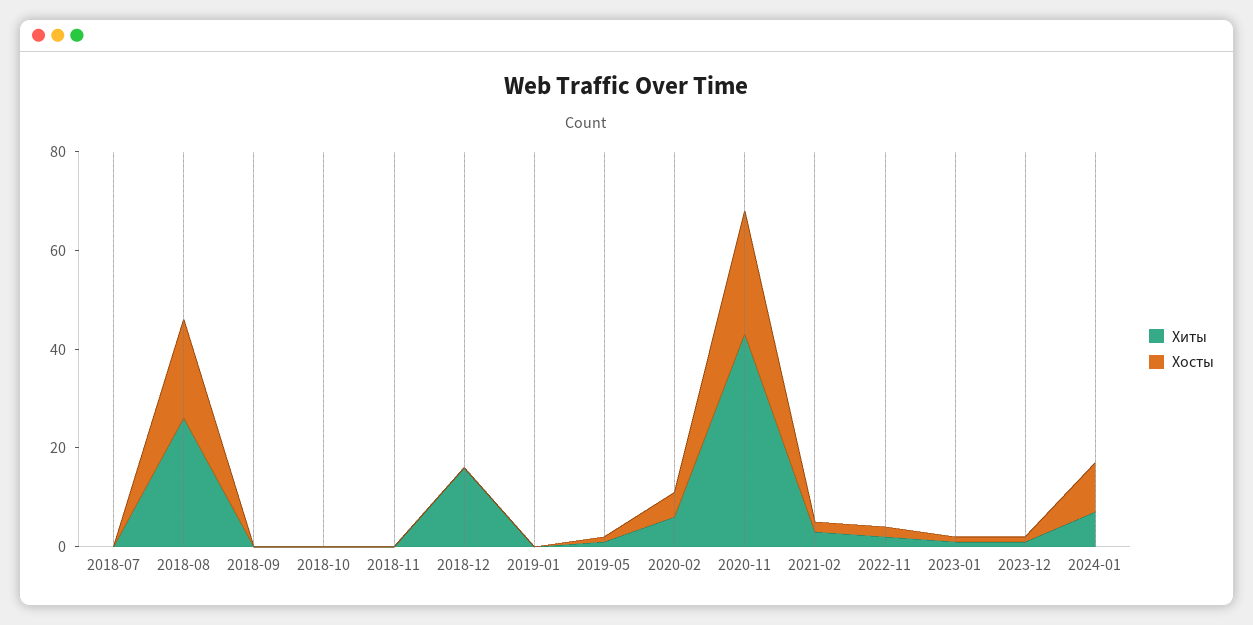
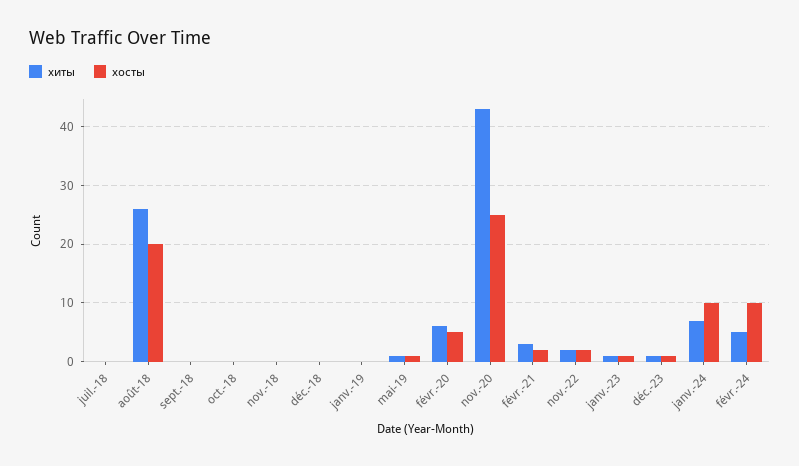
Хиты, 2018-12: 15 -> 0
Хиты, févr.-24: none -> 5
Хосты, févr.-24: none -> 10

